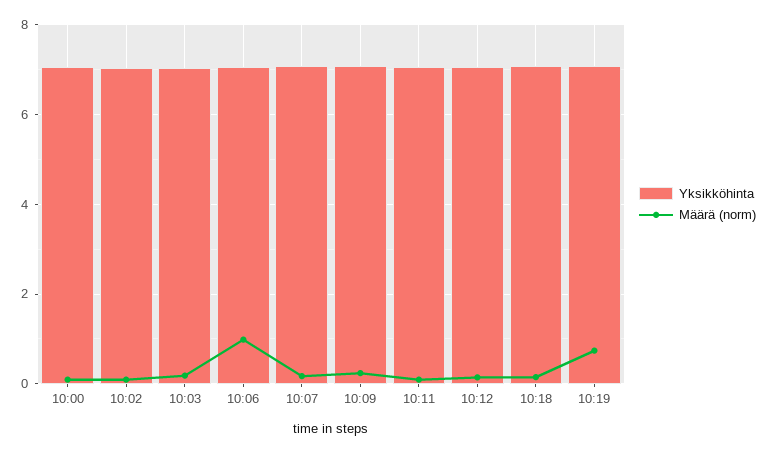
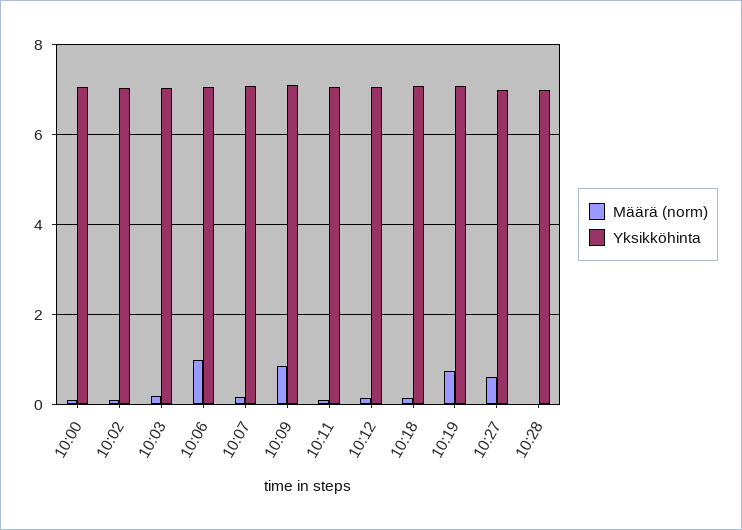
Määrä (norm), 10:09: 0.2 -> 0.8
Määrä (norm), 10:27: none -> 0.6
Yksikköhinta, 10:27: none -> 7
Määrä (norm), 10:28: none -> 0
Yksikköhinta, 10:28: none -> 7

